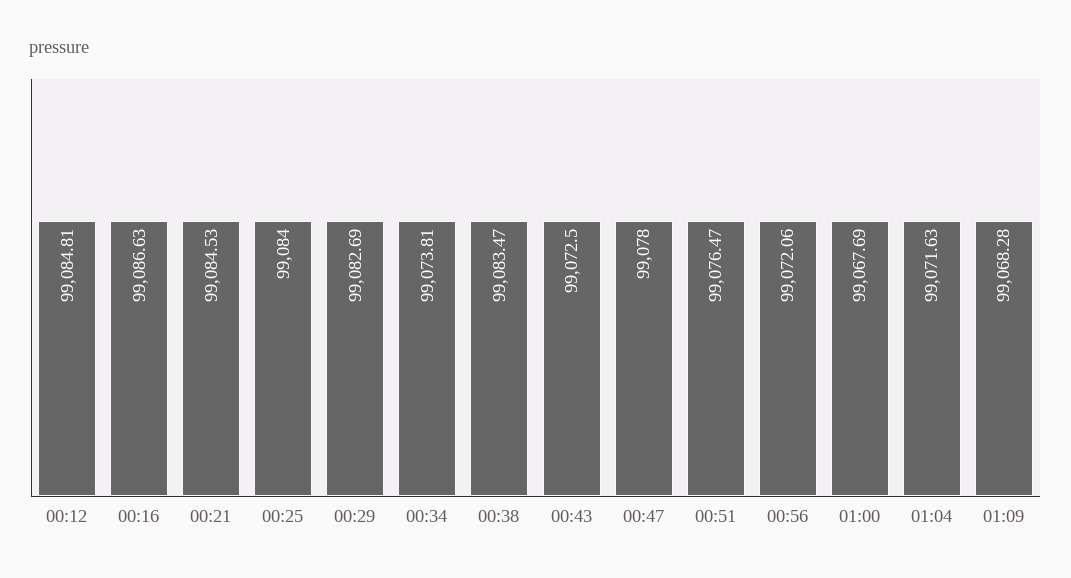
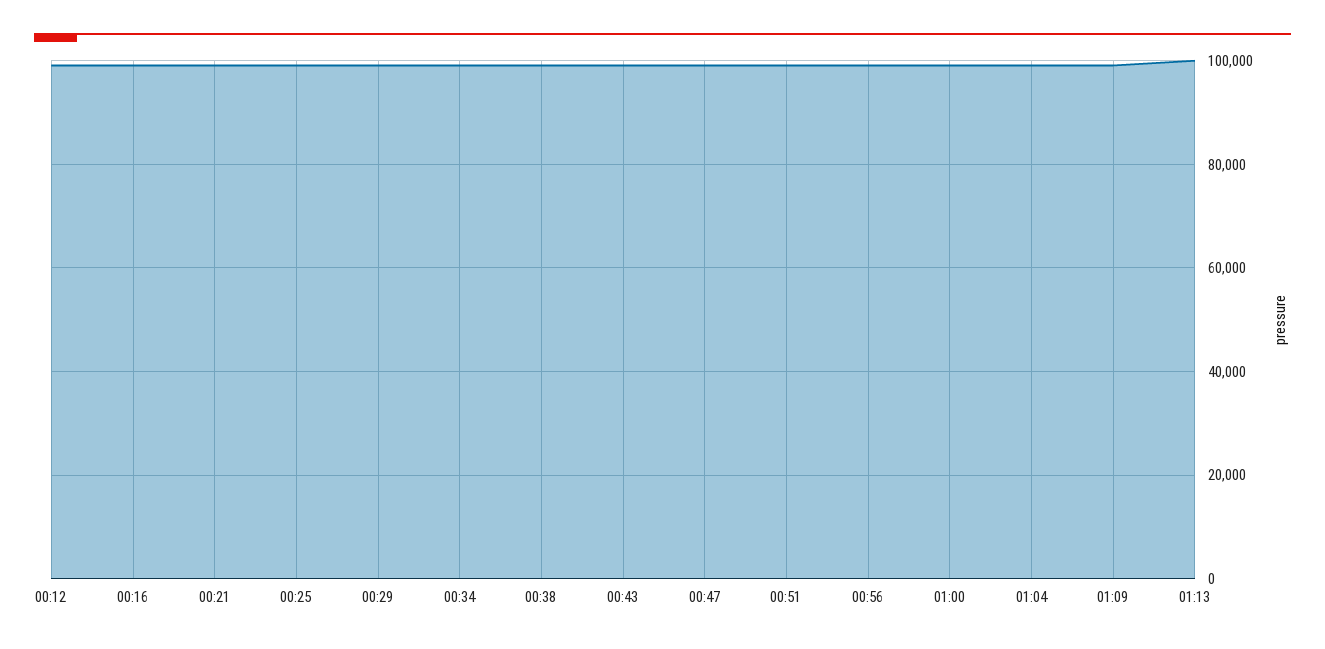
01:13: none -> 100000

